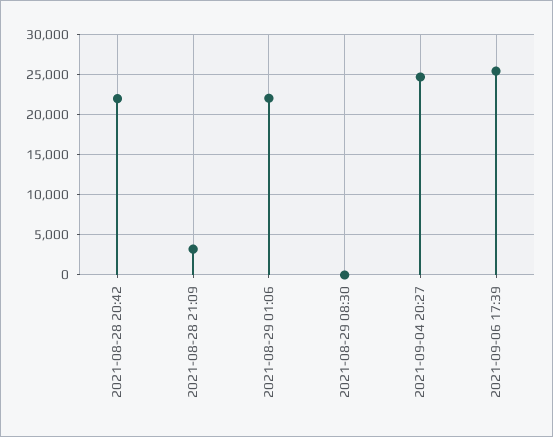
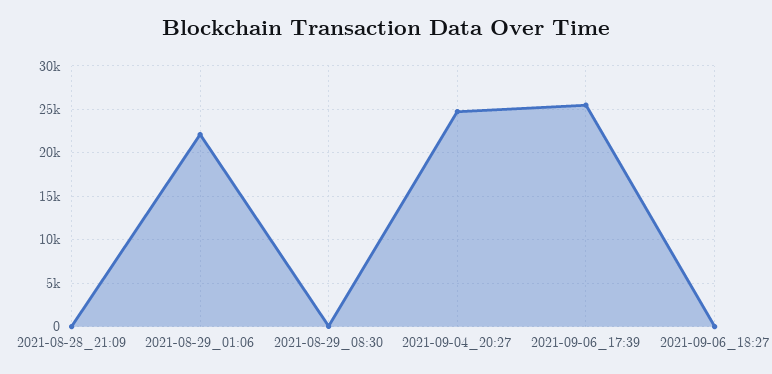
2021-08-28 20:42: 22000 -> none
2021-08-28 21:09: 3000 -> 0
2021-09-06_18:27: none -> 0

